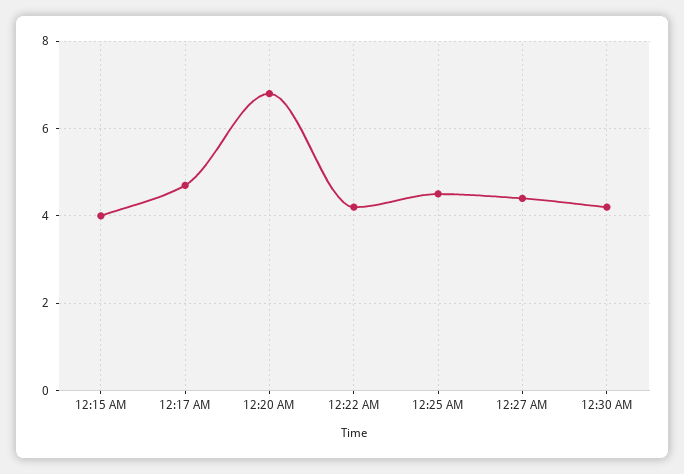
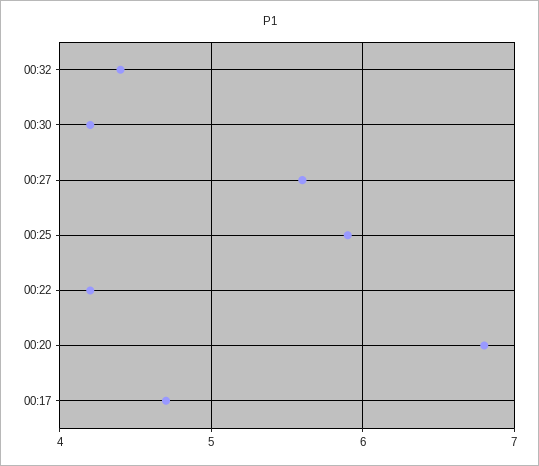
12:15 AM: 4 -> none
12:25 AM: 4.5 -> 5.9
12:27 AM: 4.5 -> 5.6
00:32: none -> 4.4

